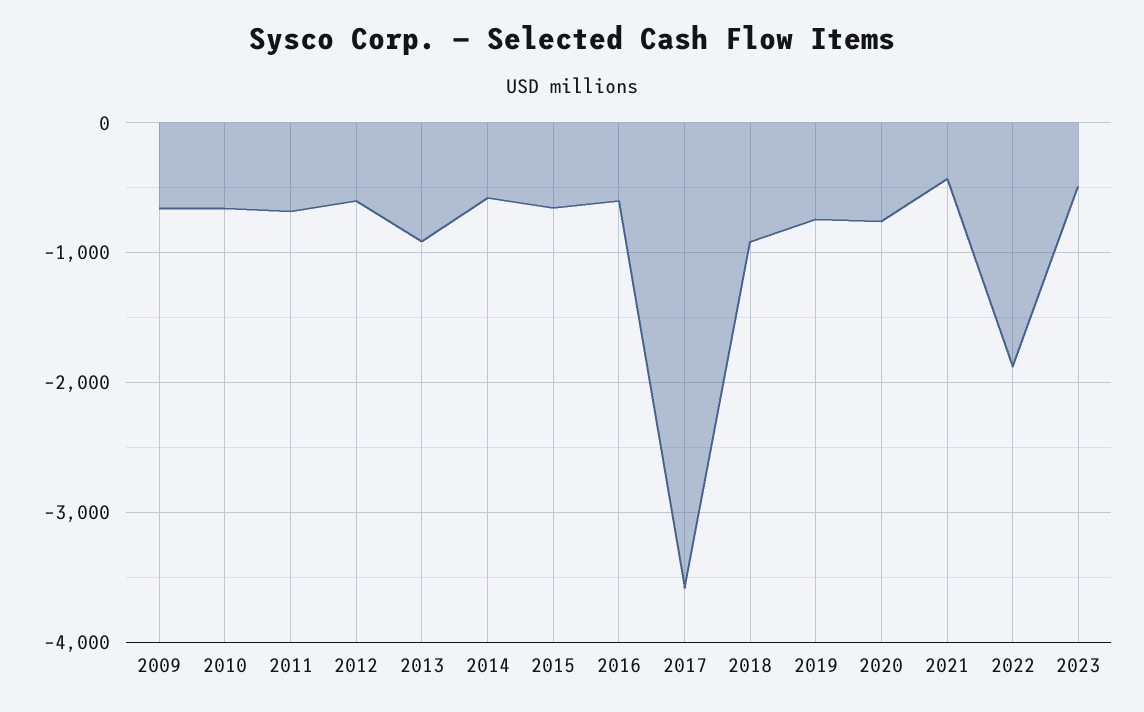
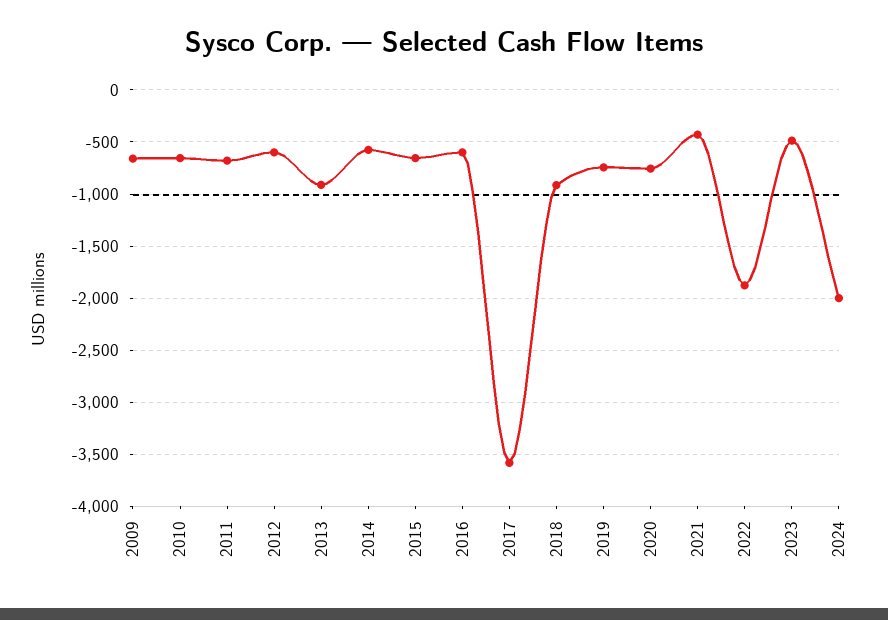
2024: none -> -2000

